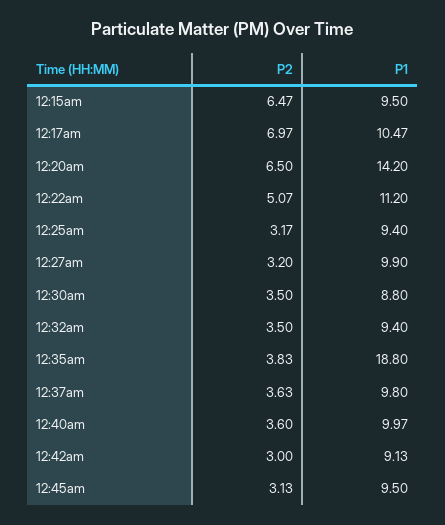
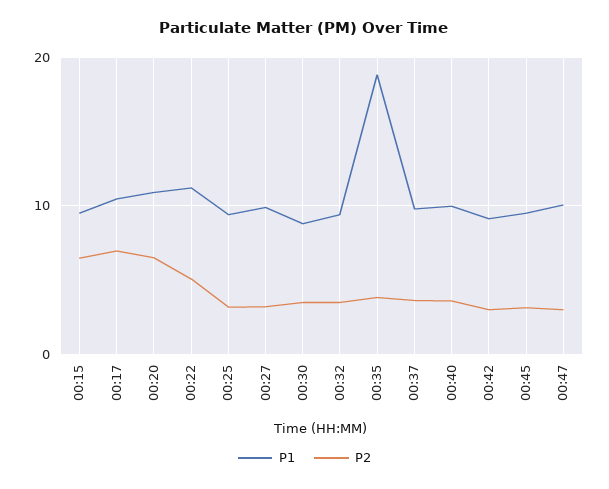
P1, 12:20am: 14.2 -> 11
P1, 00:47: none -> 10
P2, 00:47: none -> 3

